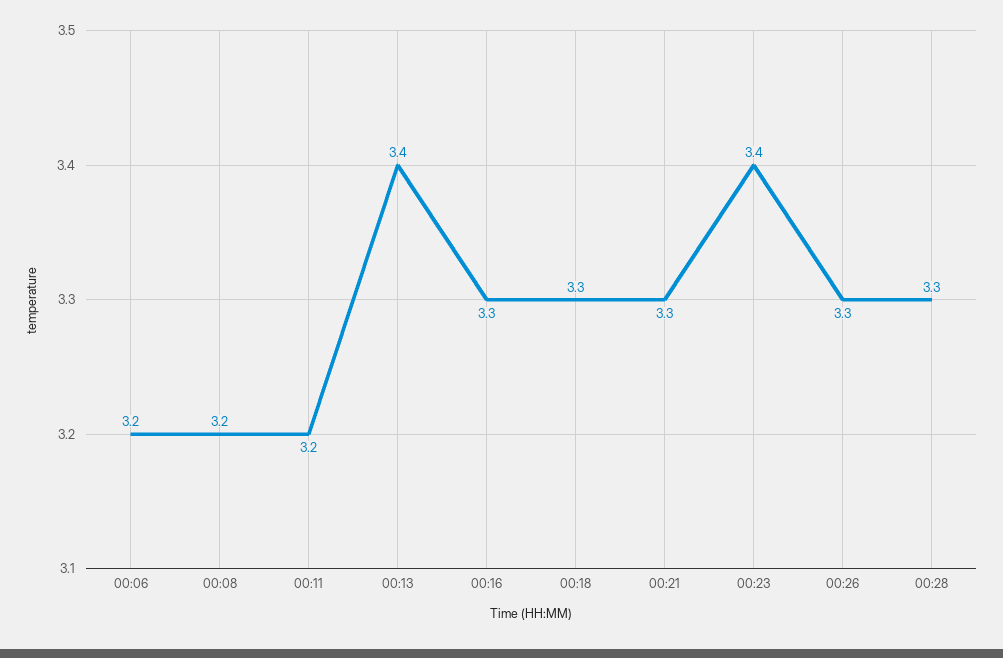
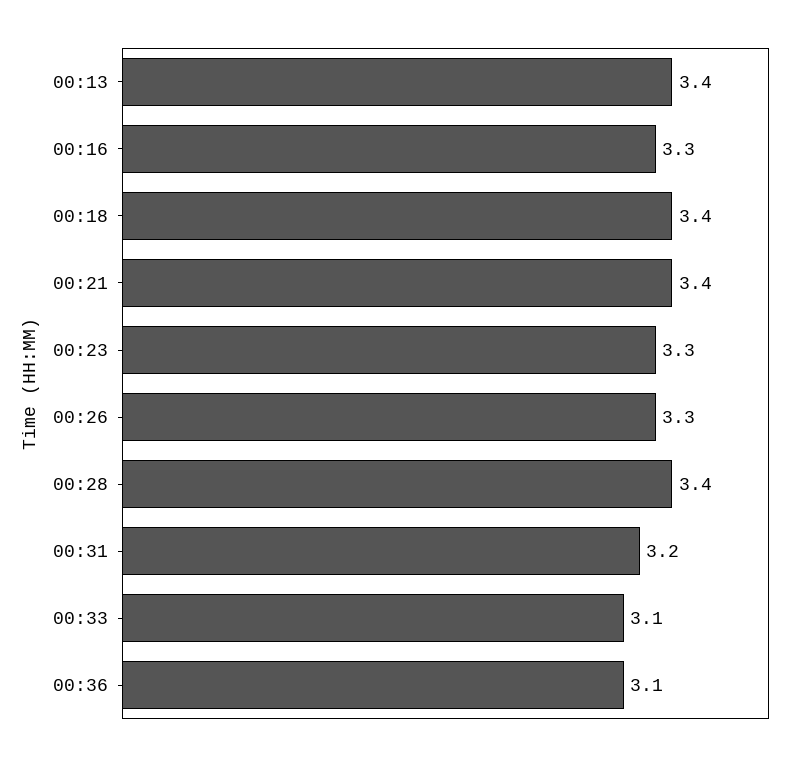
00:06: 3.2 -> none
00:08: 3.2 -> none
00:11: 3.2 -> none
00:18: 3.3 -> 3.4
00:21: 3.3 -> 3.4
00:23: 3.4 -> 3.3
00:28: 3.3 -> 3.4
00:31: none -> 3.2
00:33: none -> 3.1
00:36: none -> 3.1

